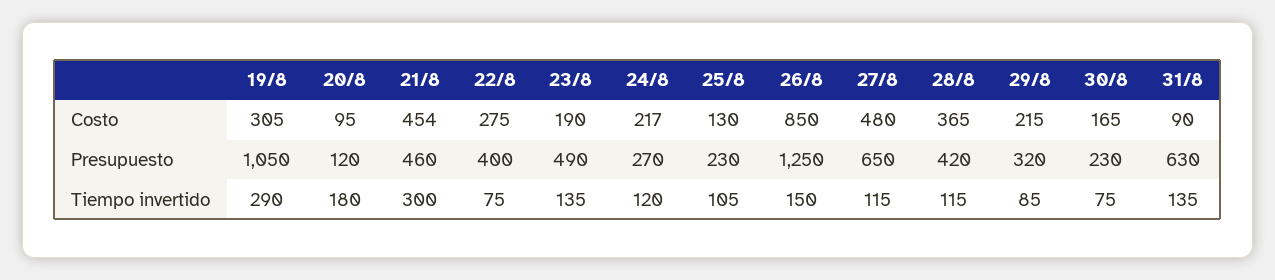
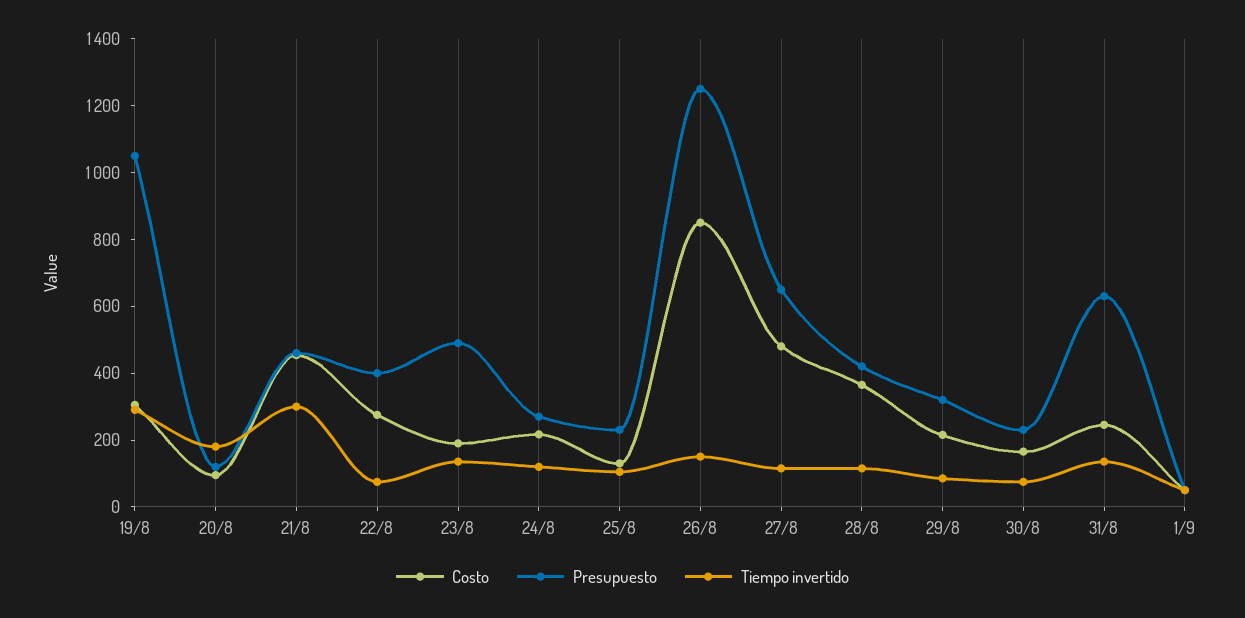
Costo, 31/8: 90 -> 250
Costo, 1/9: none -> 50
Presupuesto, 1/9: none -> 50
Tiempo invertido, 1/9: none -> 50

